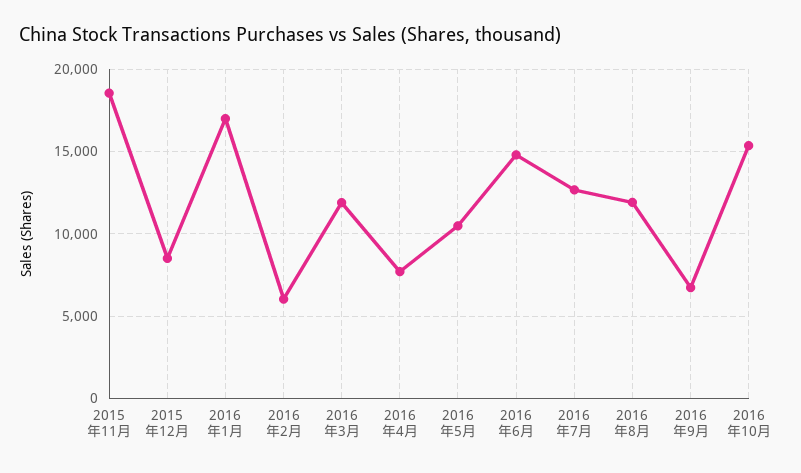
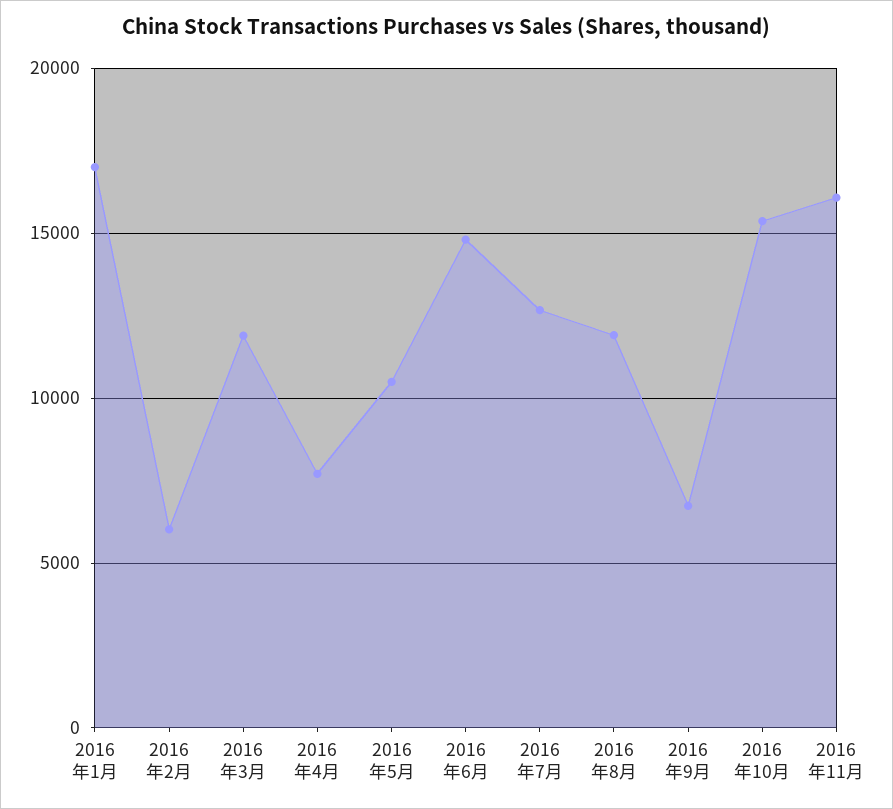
2015年11月: 18500 -> none
2015年12月: 8500 -> none
2016年11月: none -> 16000

